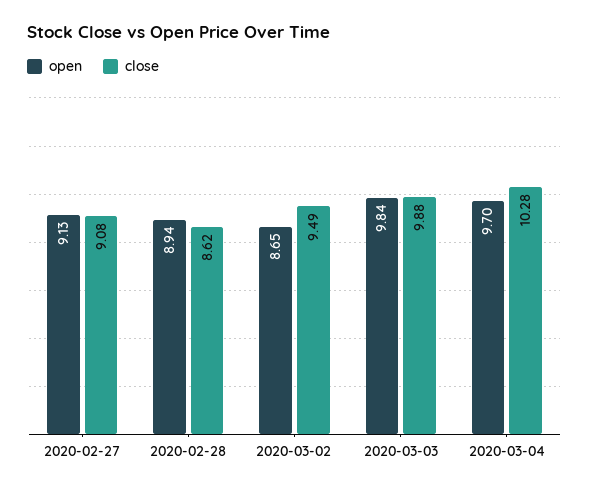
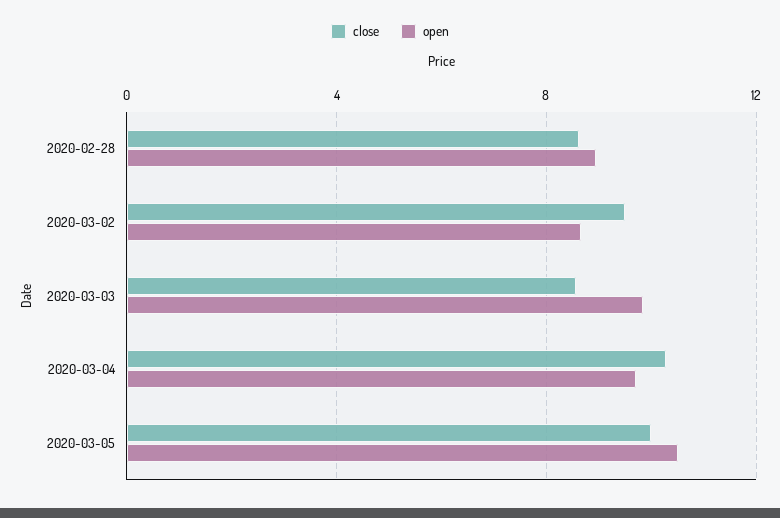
open, 2020-02-27: 9.13 -> none
close, 2020-02-27: 9.08 -> none
close, 2020-03-03: 9.88 -> 8.5
close, 2020-03-05: none -> 10
open, 2020-03-05: none -> 10.5

